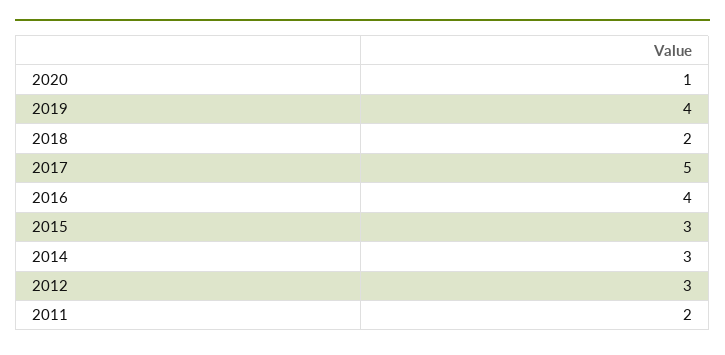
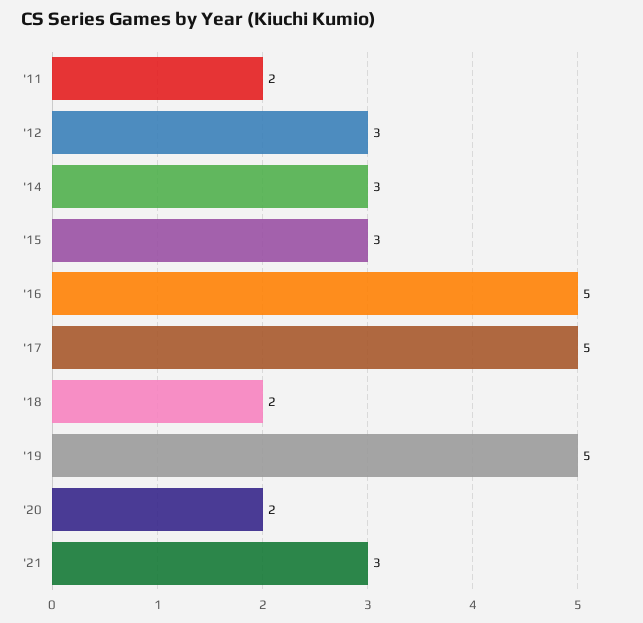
2020: 1 -> 2
2019: 4 -> 5
2016: 4 -> 5
'21: none -> 3

